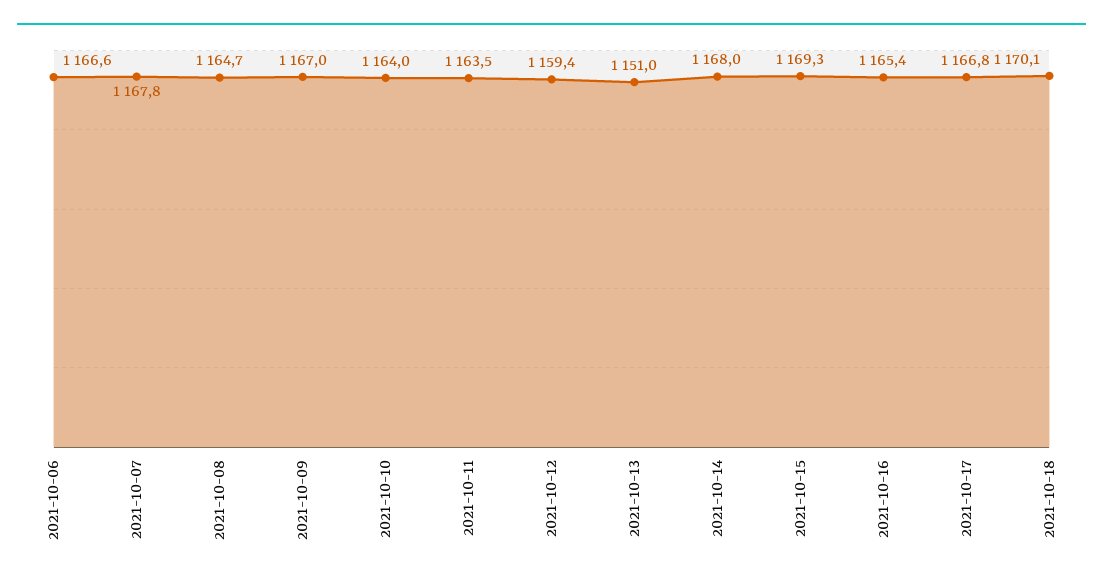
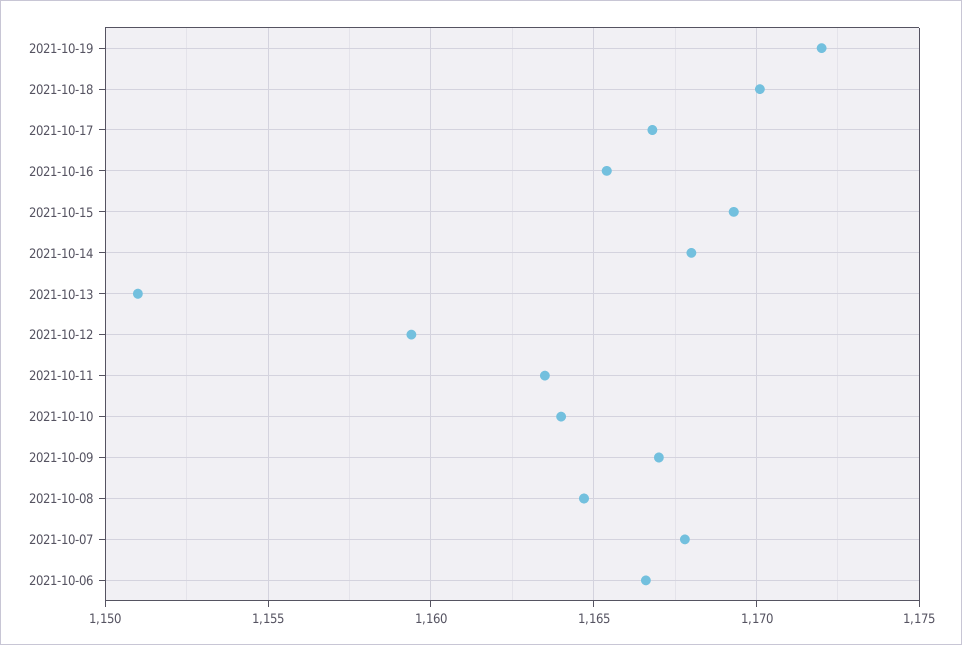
2021-10-19: none -> 1172

